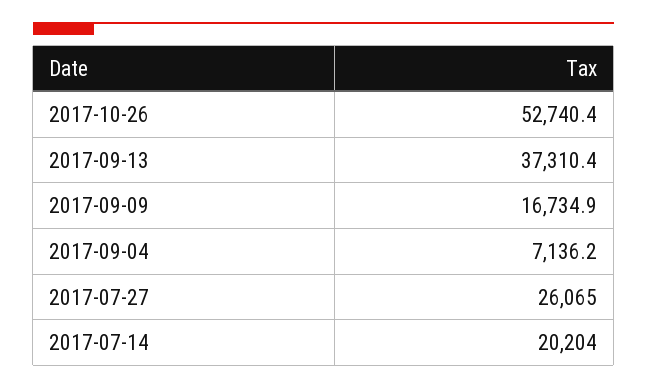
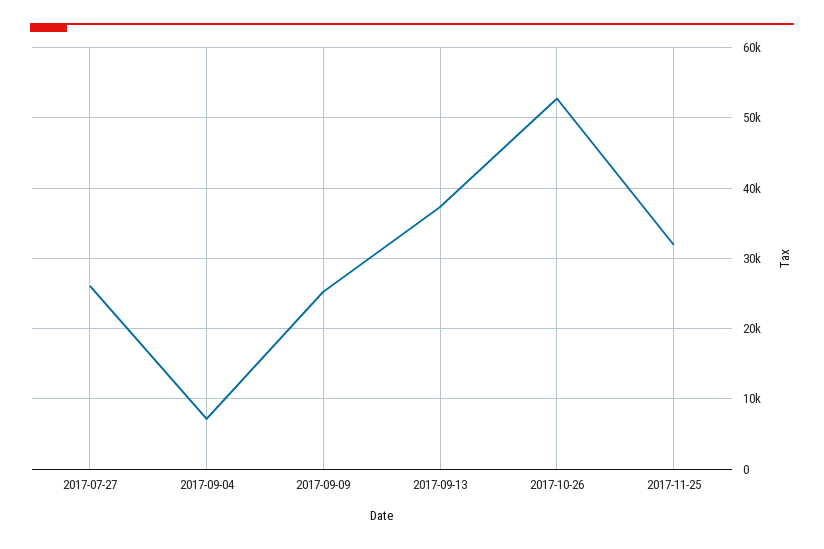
2017-09-09: 16734.9 -> 25000
2017-07-14: 20204 -> none
2017-11-25: none -> 32000

